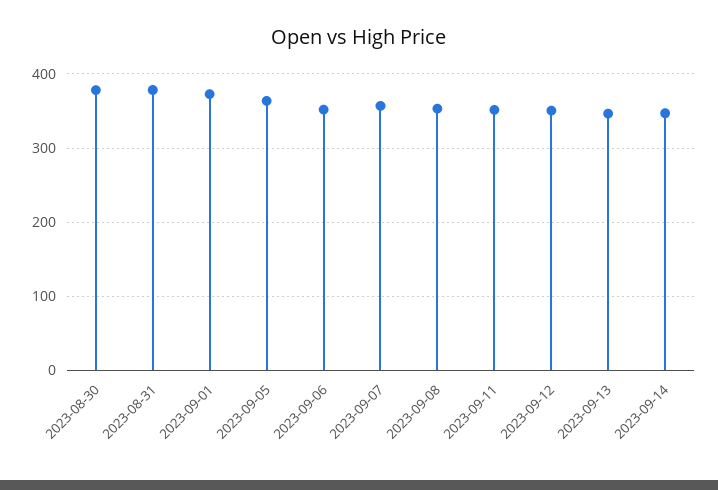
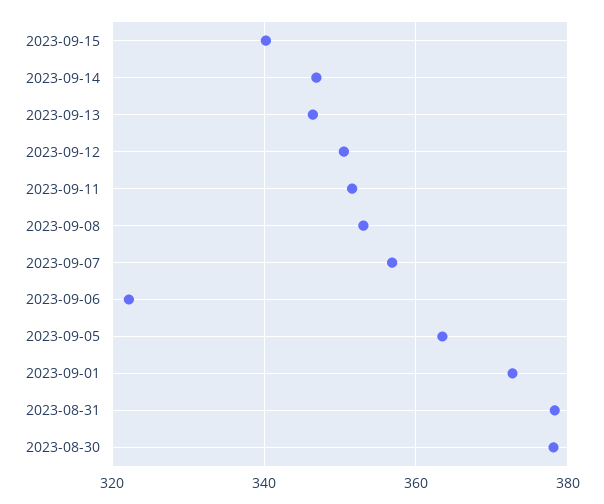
2023-09-06: 350 -> 322
2023-09-15: none -> 340

